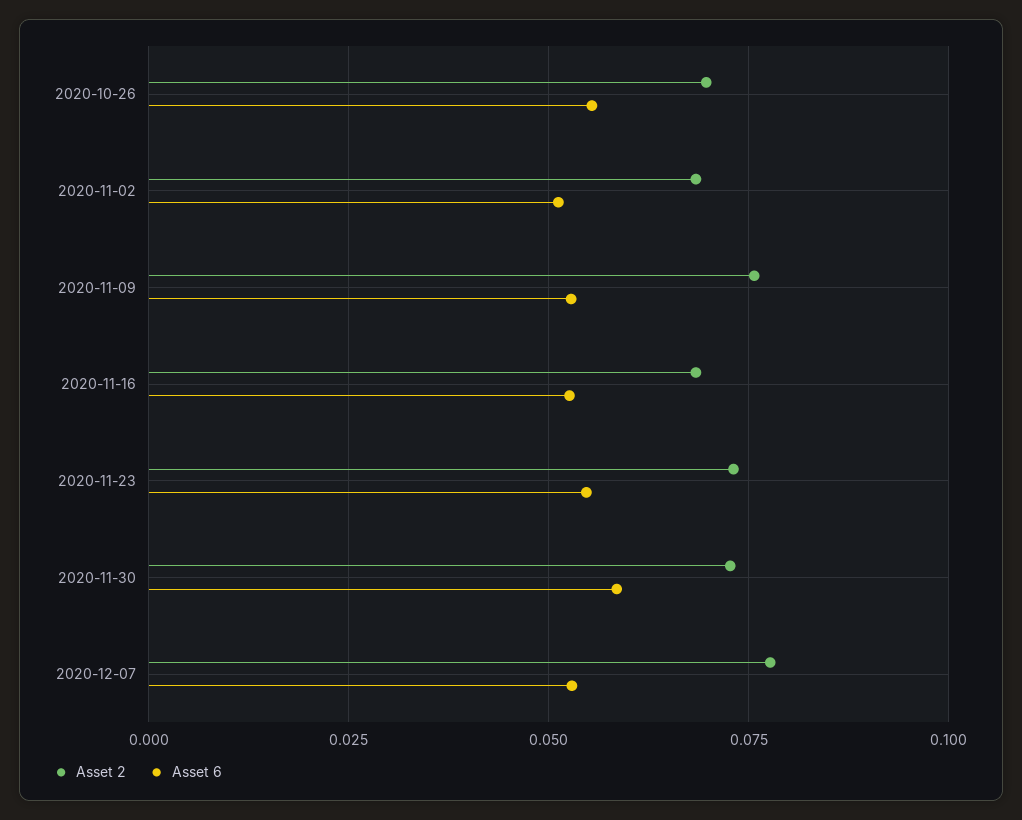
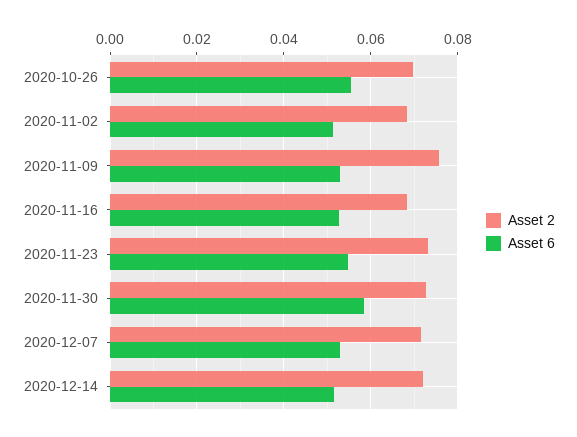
Asset 2, 2020-12-07: 0.0775 -> 0.072
Asset 2, 2020-12-14: none -> 0.072
Asset 6, 2020-12-14: none -> 0.052

